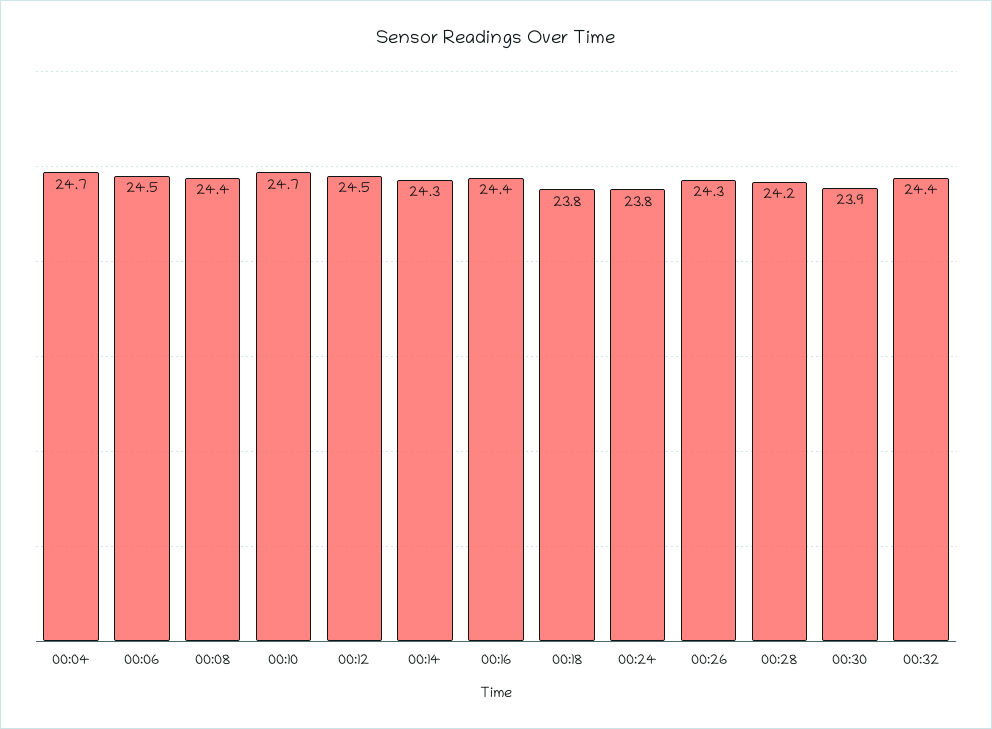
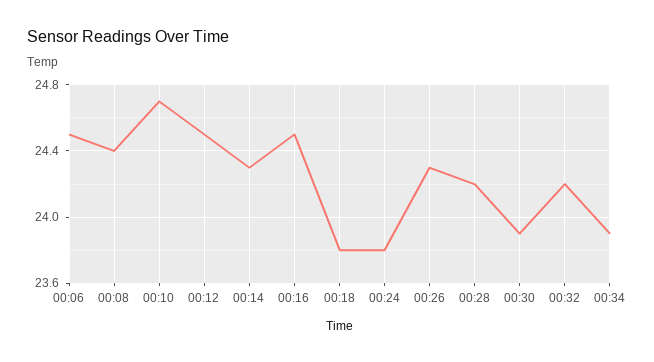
00:04: 24.7 -> none
00:16: 24.4 -> 24.5
00:32: 24.4 -> 24.2
00:34: none -> 23.9

